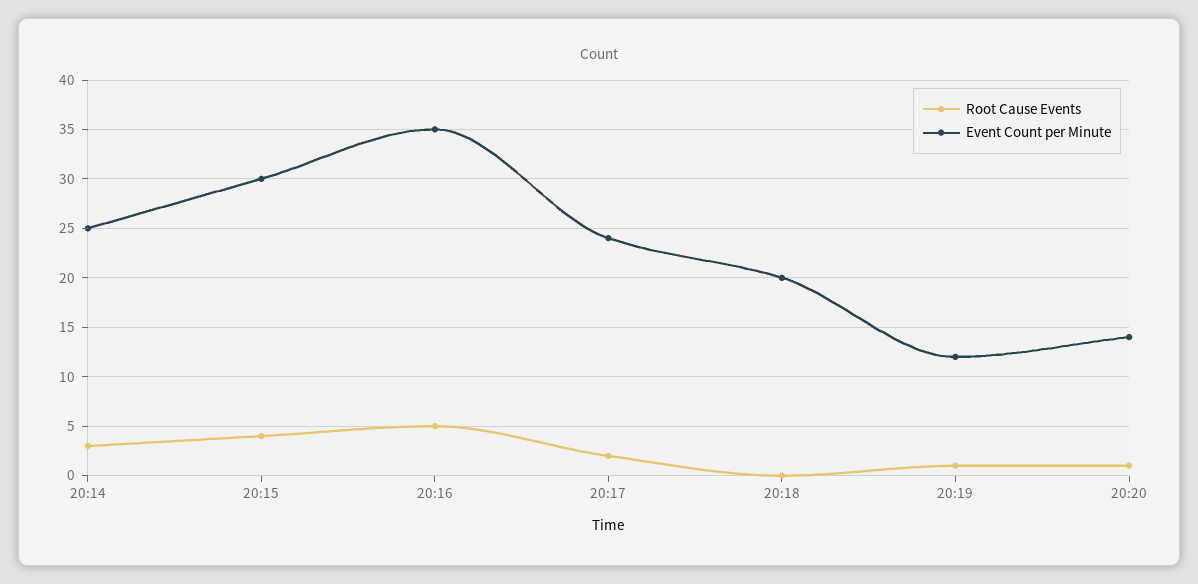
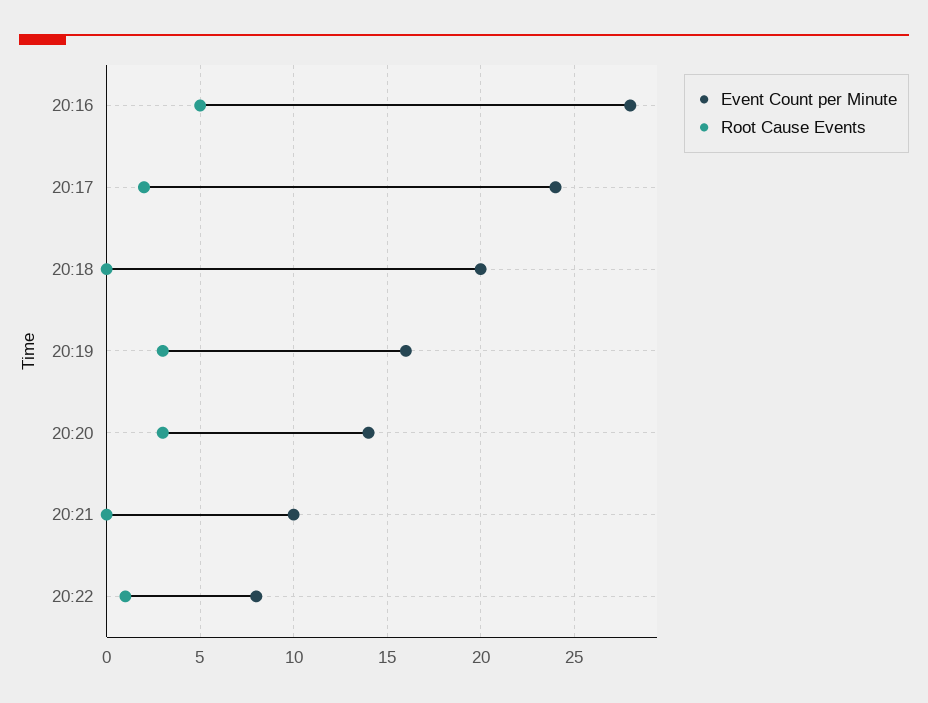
Root Cause Events, 20:14: 3 -> none
Event Count per Minute, 20:14: 25 -> none
Root Cause Events, 20:15: 4 -> none
Event Count per Minute, 20:15: 30 -> none
Event Count per Minute, 20:16: 35 -> 28
Root Cause Events, 20:19: 1 -> 3
Event Count per Minute, 20:19: 12 -> 16
Root Cause Events, 20:20: 1 -> 3
Event Count per Minute, 20:21: none -> 10
Root Cause Events, 20:21: none -> 0
Event Count per Minute, 20:22: none -> 8
Root Cause Events, 20:22: none -> 1

